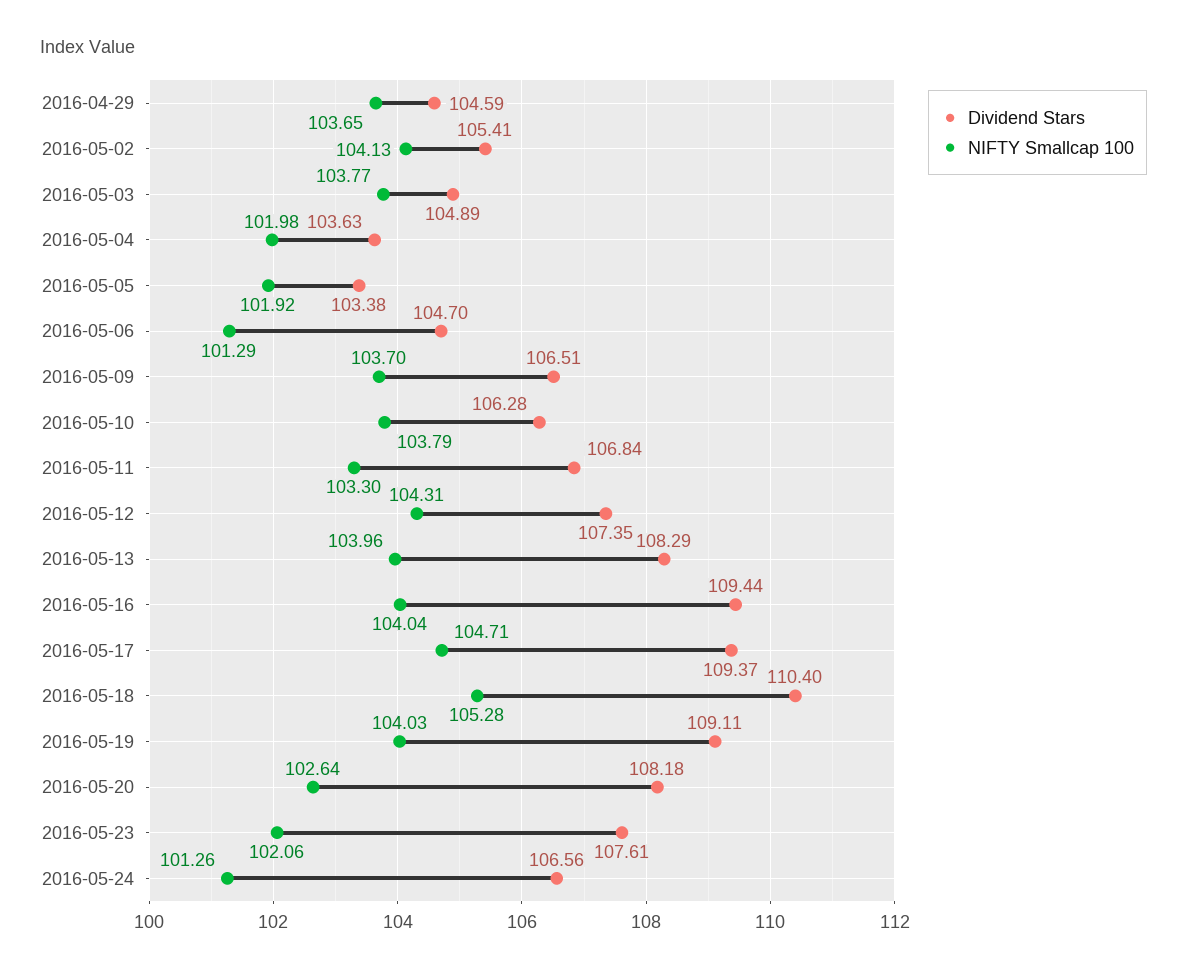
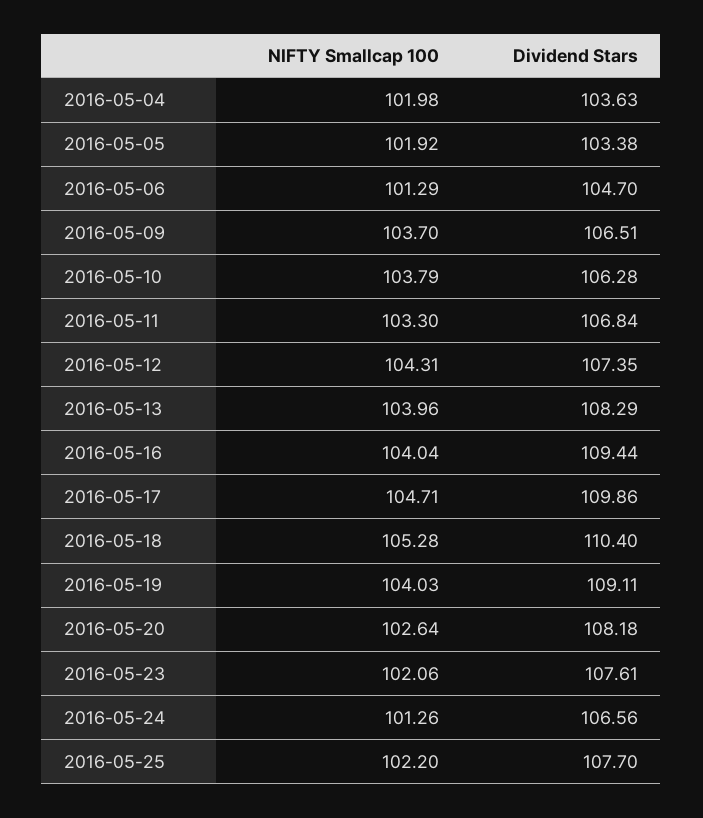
Dividend Stars, 2016-04-29: 104.59 -> none
NIFTY Smallcap 100, 2016-04-29: 103.65 -> none
Dividend Stars, 2016-05-02: 105.41 -> none
NIFTY Smallcap 100, 2016-05-02: 104.13 -> none
Dividend Stars, 2016-05-03: 104.89 -> none
NIFTY Smallcap 100, 2016-05-03: 103.77 -> none
Dividend Stars, 2016-05-17: 109.37 -> 109.86
NIFTY Smallcap 100, 2016-05-25: none -> 102.2
Dividend Stars, 2016-05-25: none -> 107.7

